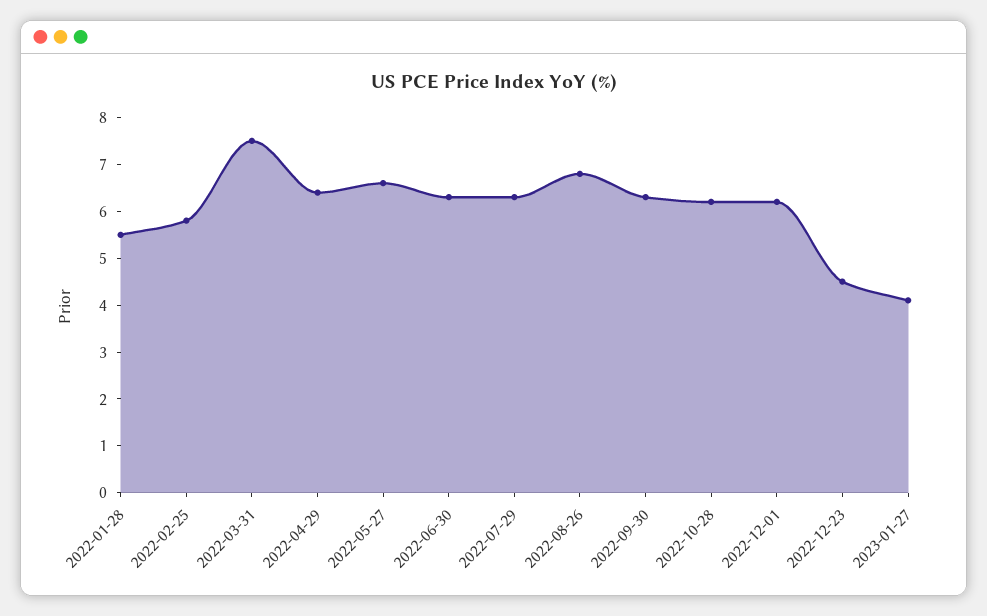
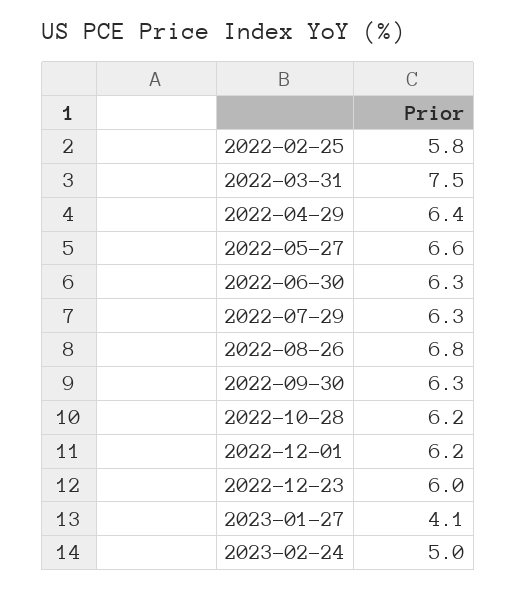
2022-01-28: 5.5 -> none
2022-12-23: 4.5 -> 6
2023-02-24: none -> 5

